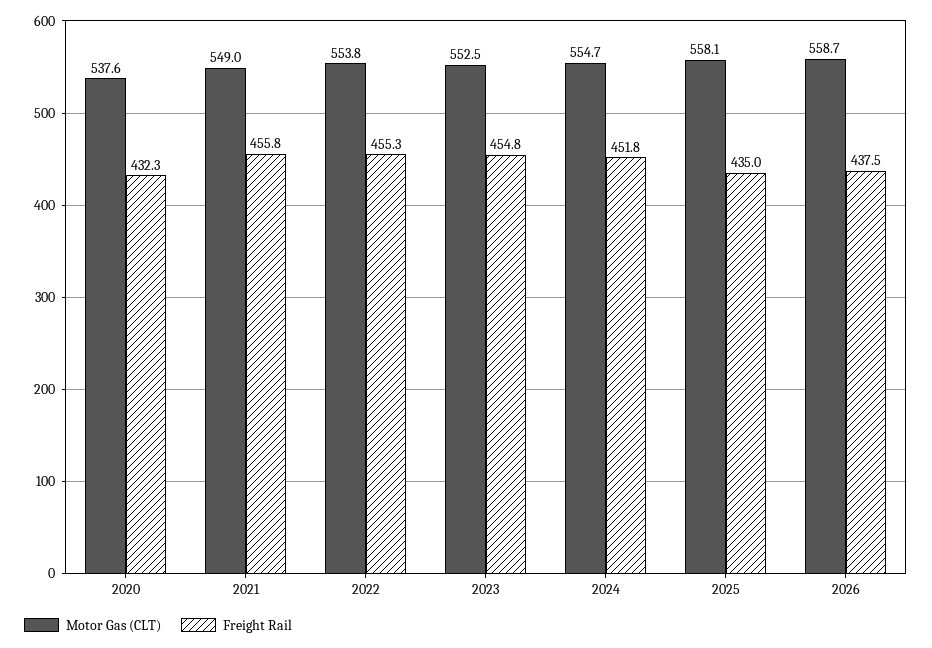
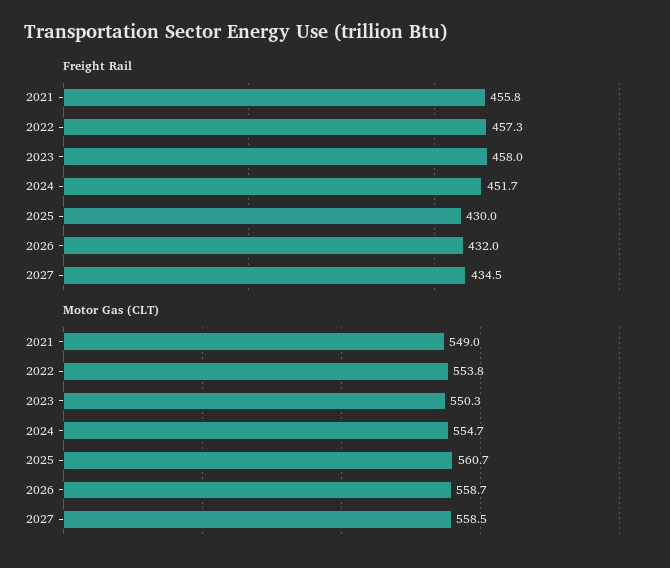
Motor Gas (CLT), 2020: 537.6 -> none
Freight Rail, 2020: 432.3 -> none
Freight Rail, 2022: 455.3 -> 457.3
Motor Gas (CLT), 2023: 552.5 -> 550.3
Freight Rail, 2023: 454.8 -> 458
Freight Rail, 2024: 451.8 -> 451.7
Motor Gas (CLT), 2025: 558.1 -> 560.7
Freight Rail, 2025: 435 -> 430
Freight Rail, 2026: 437.5 -> 432
Freight Rail, 2027: none -> 434.5
Motor Gas (CLT), 2027: none -> 558.5

